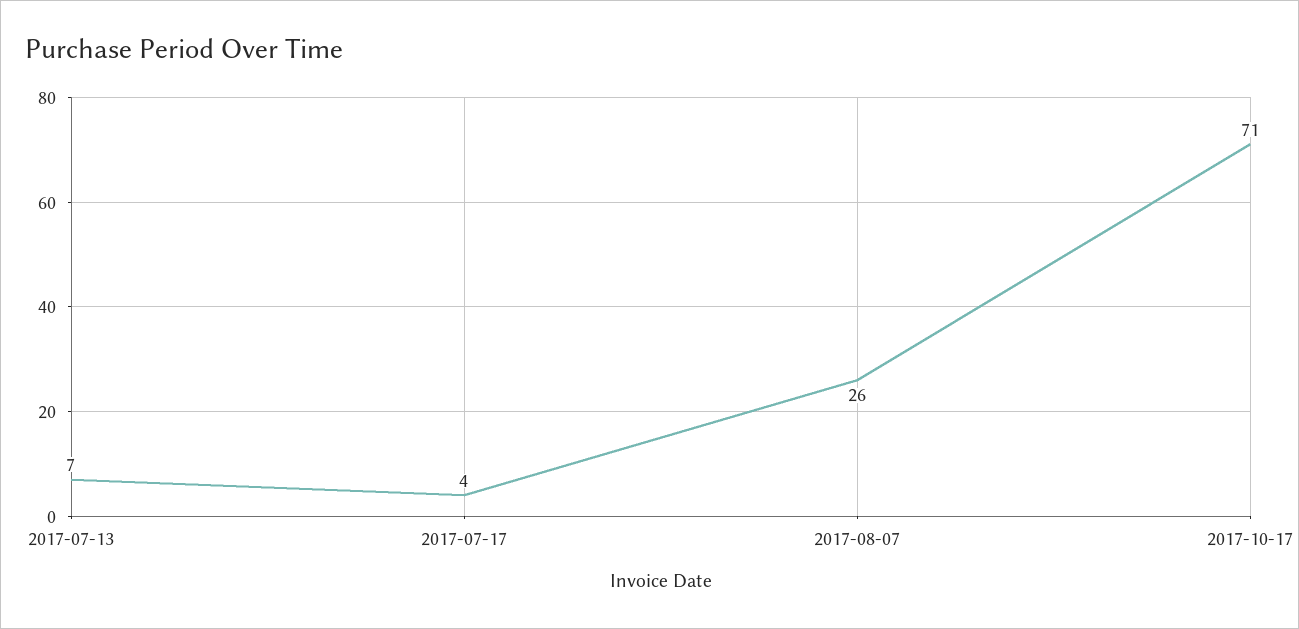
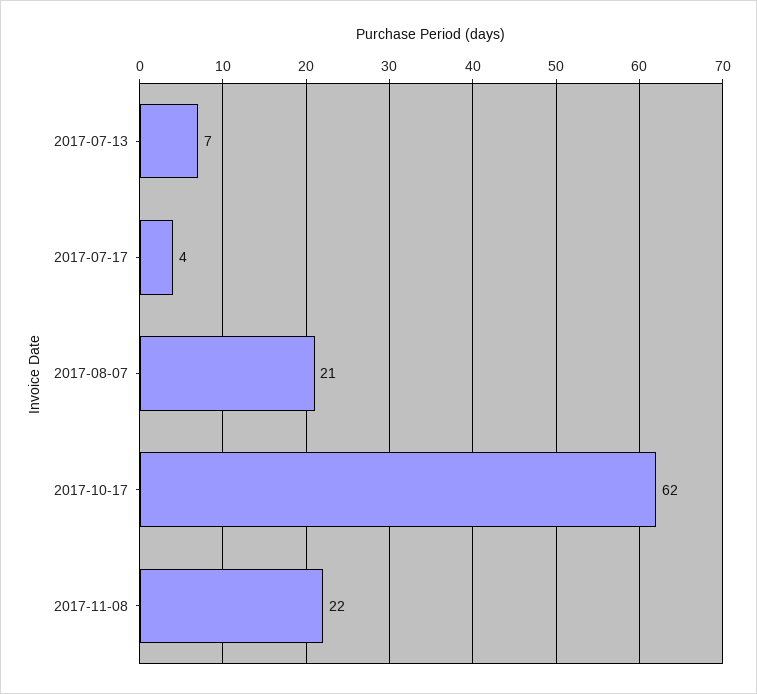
2017-08-07: 26 -> 21
2017-10-17: 71 -> 62
2017-11-08: none -> 22

